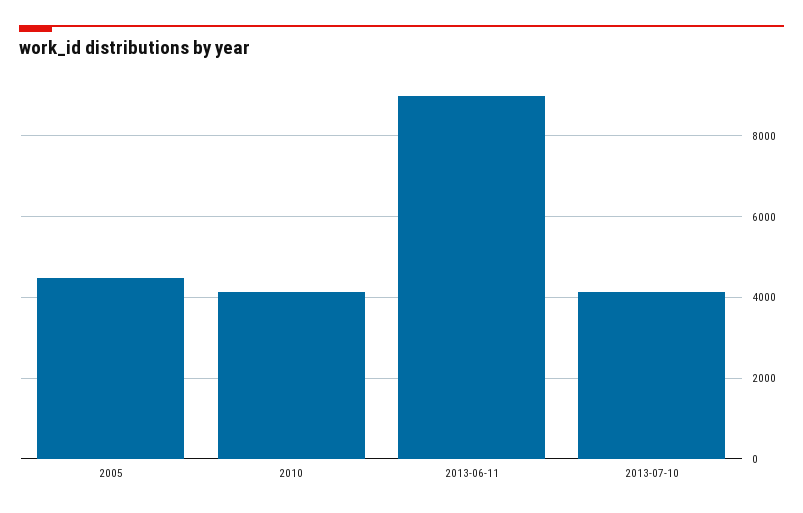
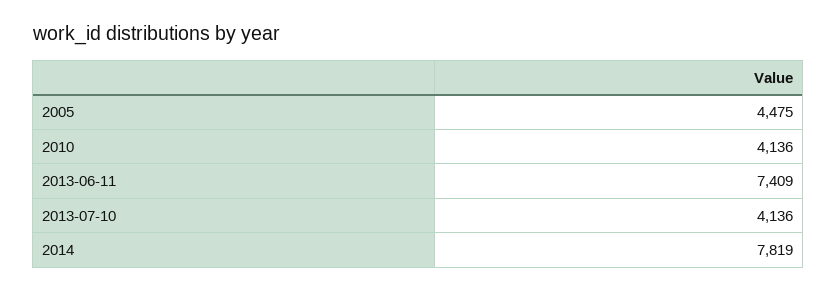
2013-06-11: 9000 -> 7409
2014: none -> 7819

